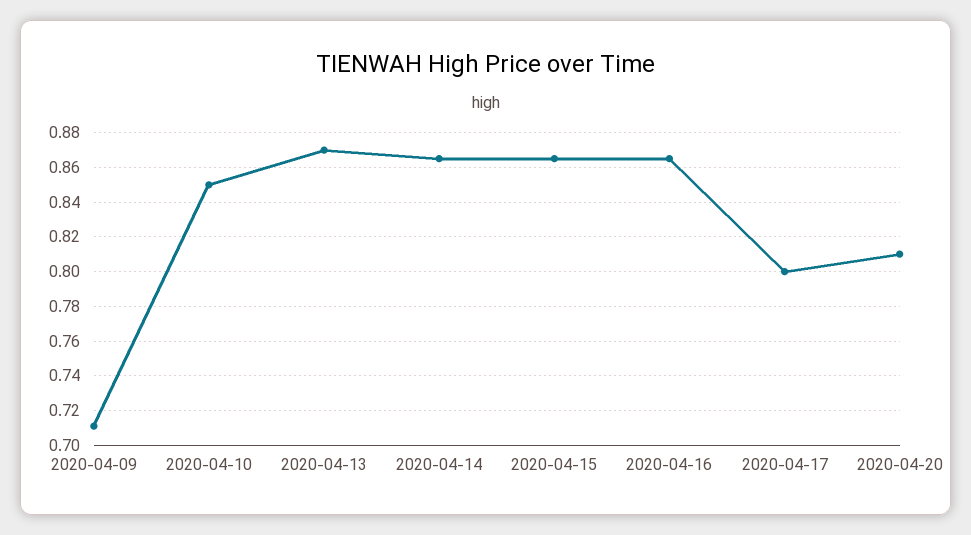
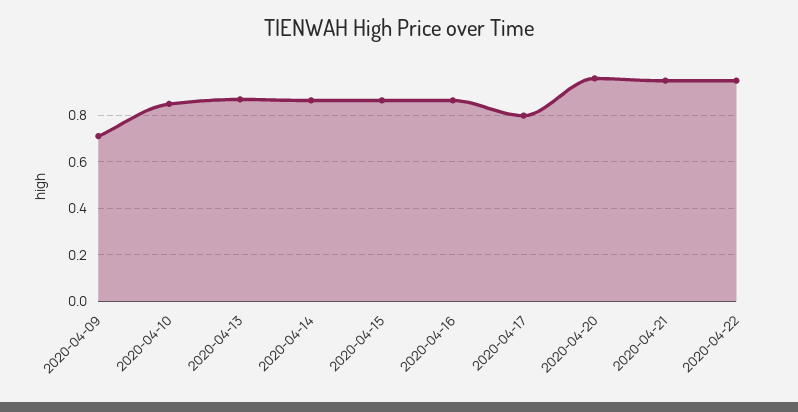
2020-04-20: 0.81 -> 0.95
2020-04-21: none -> 0.95
2020-04-22: none -> 0.95

